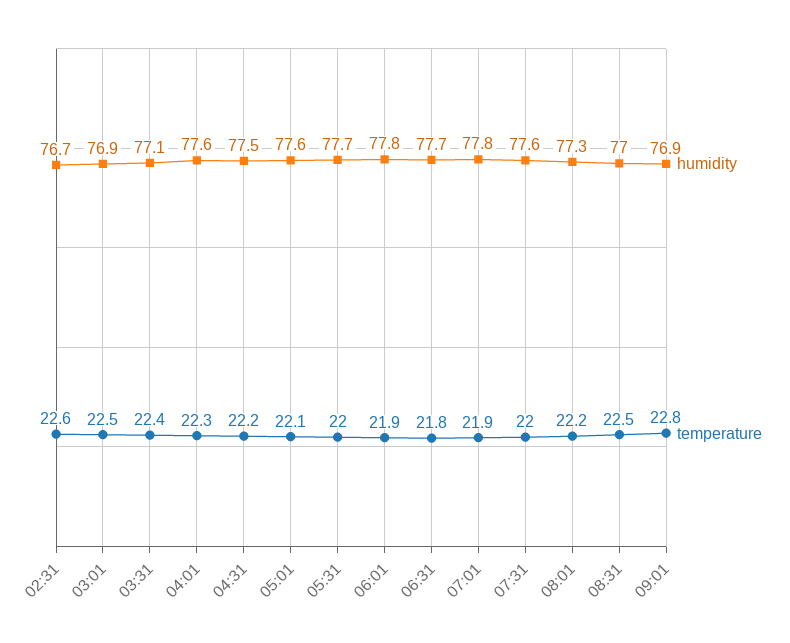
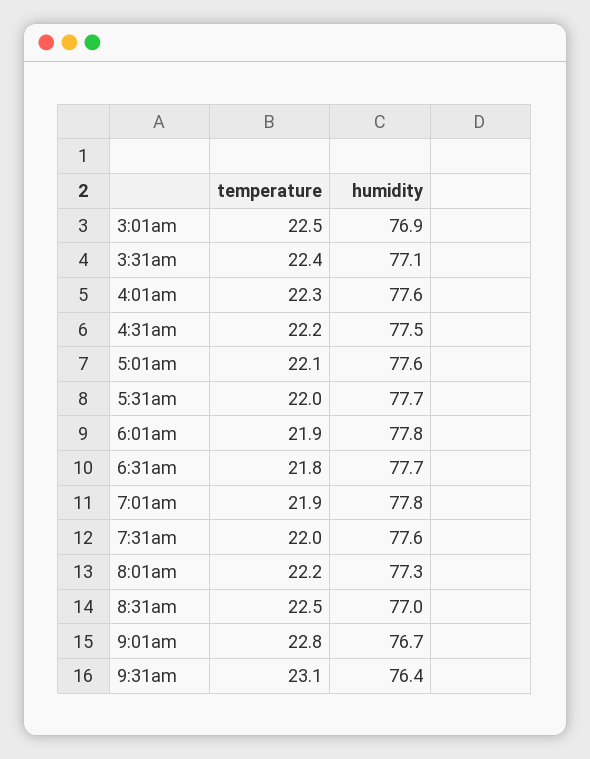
humidity, 02:31: 76.7 -> none
temperature, 02:31: 22.6 -> none
humidity, 09:01: 76.9 -> 76.7
temperature, 9:31am: none -> 23.1
humidity, 9:31am: none -> 76.4

